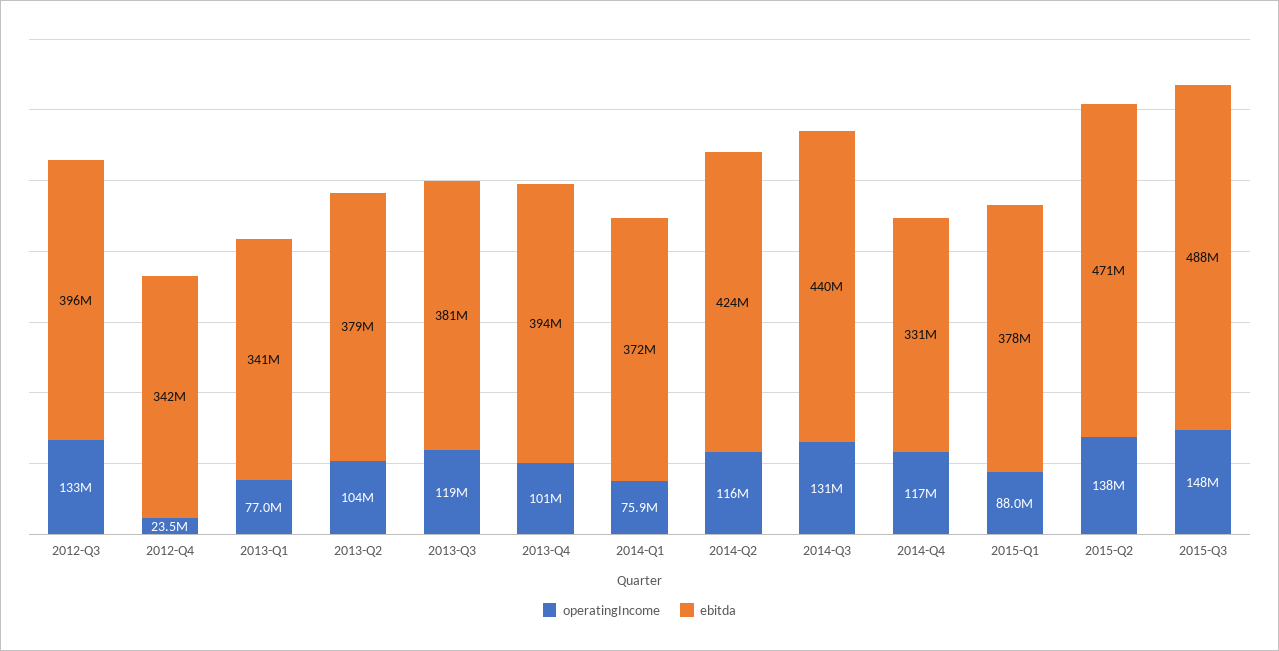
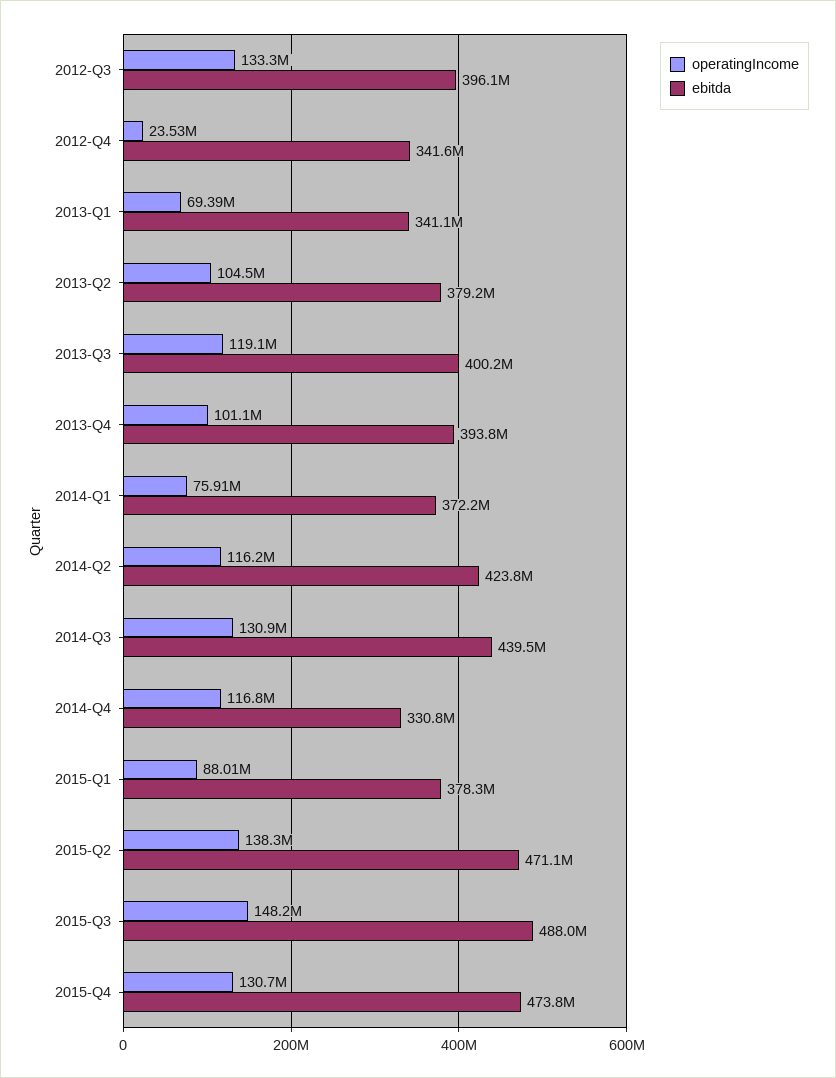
operatingIncome, 2013-Q1: 77000000 -> 69390000
ebitda, 2013-Q3: 381000000 -> 400200000
operatingIncome, 2015-Q4: none -> 130700000
ebitda, 2015-Q4: none -> 473800000

